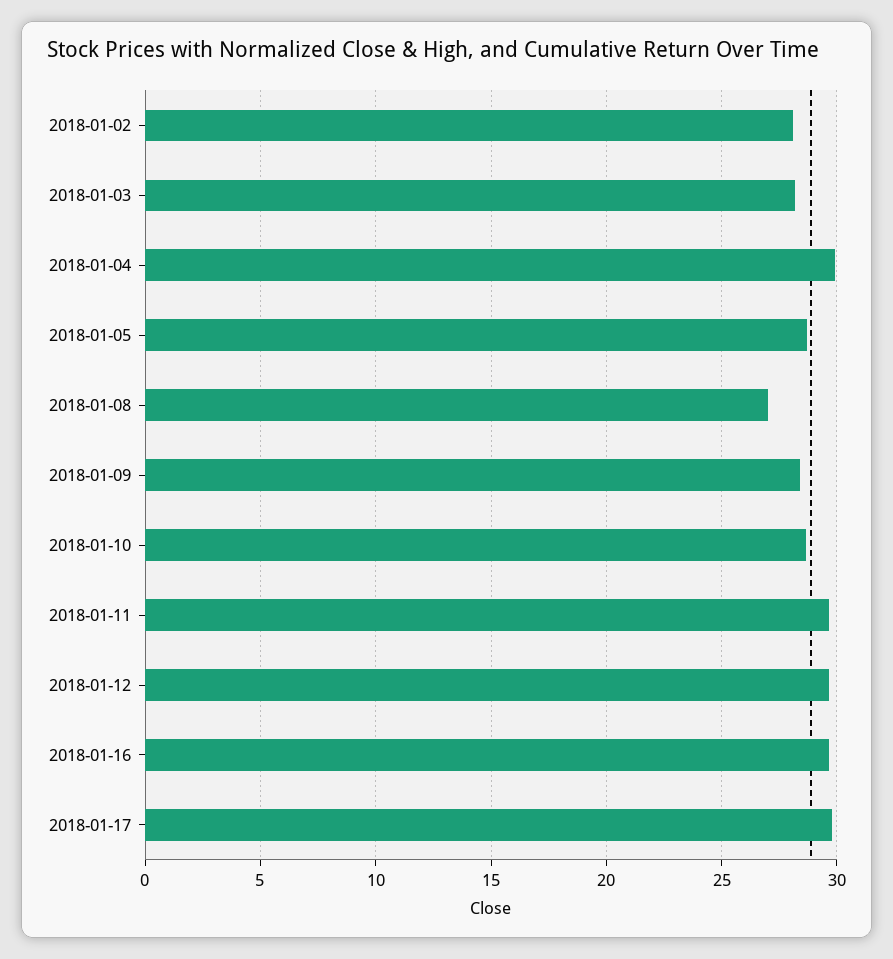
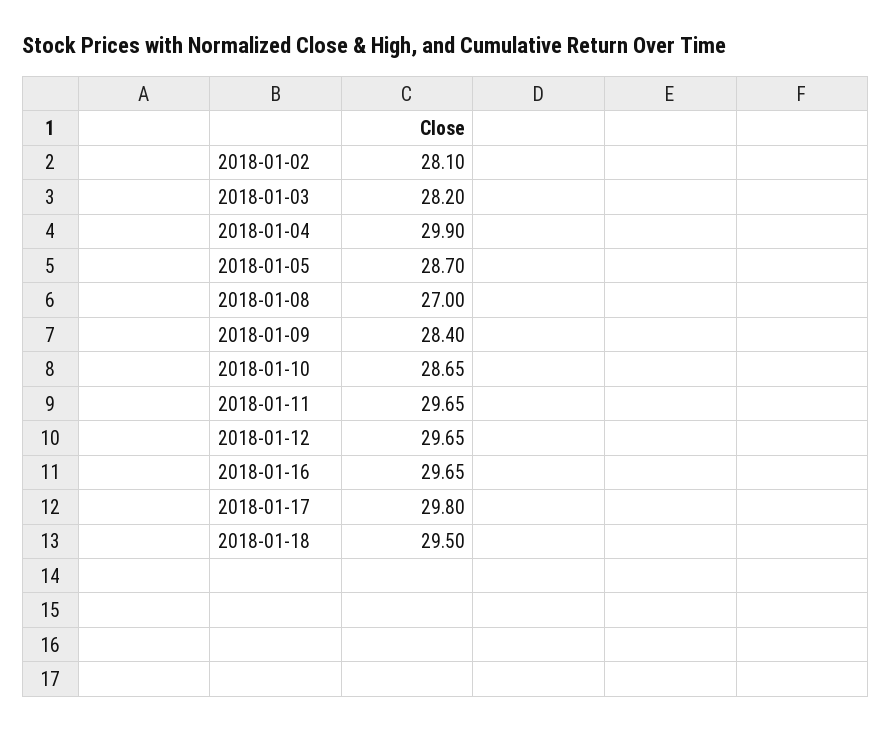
2018-01-18: none -> 29.5

